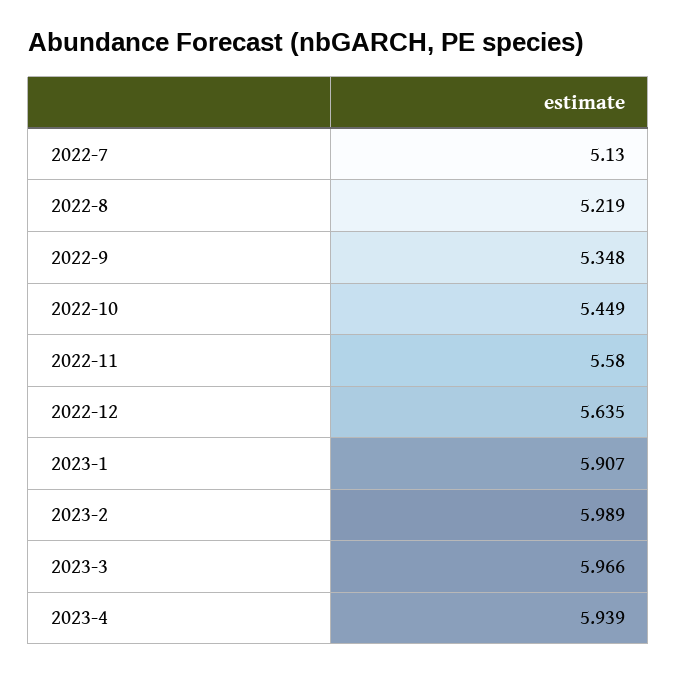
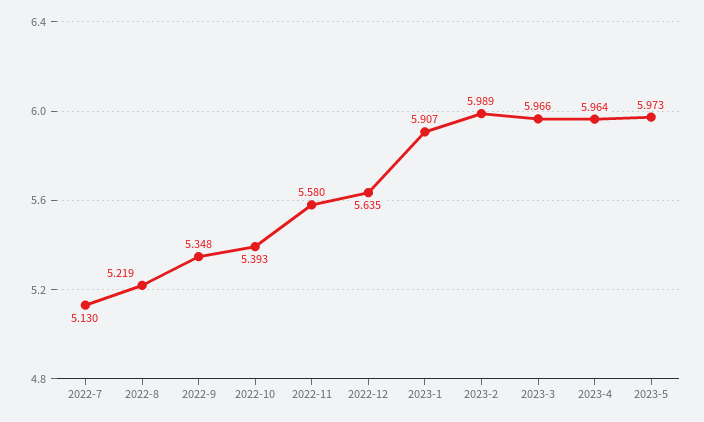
2022-10: 5.449 -> 5.393
2023-4: 5.939 -> 5.964
2023-5: none -> 5.973

